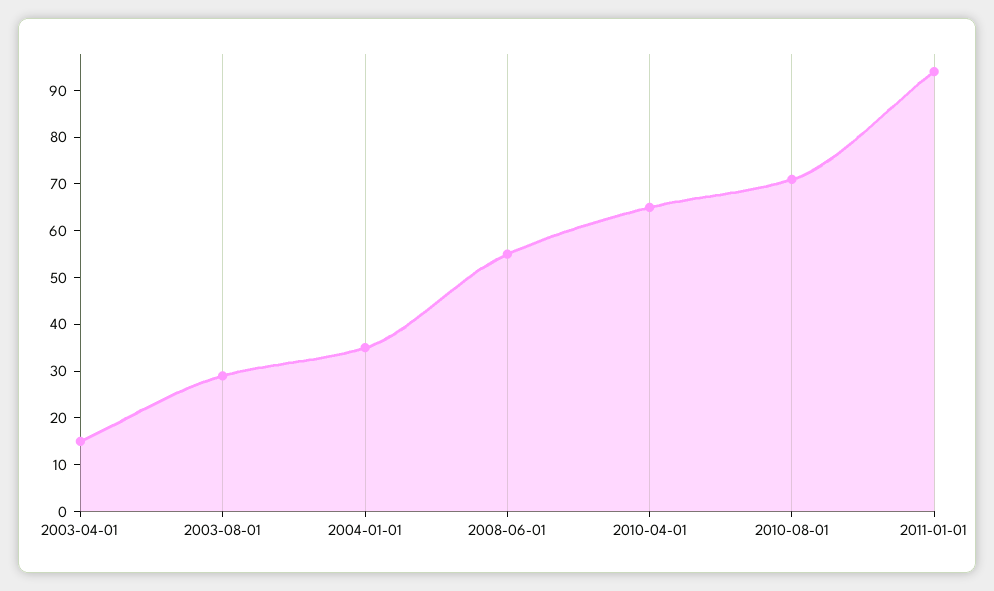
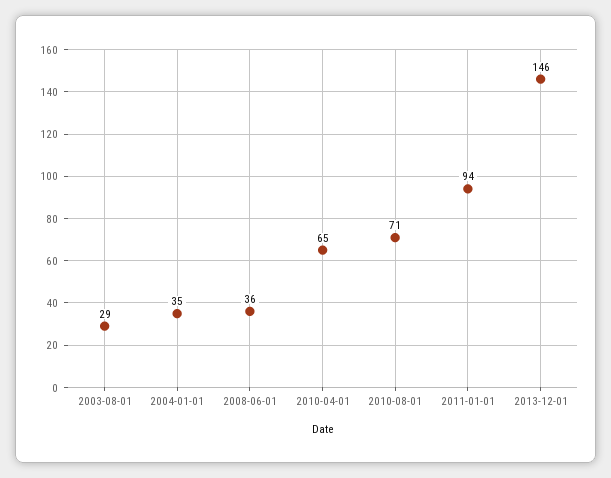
2003-04-01: 15 -> none
2008-06-01: 55 -> 36
2013-12-01: none -> 146

